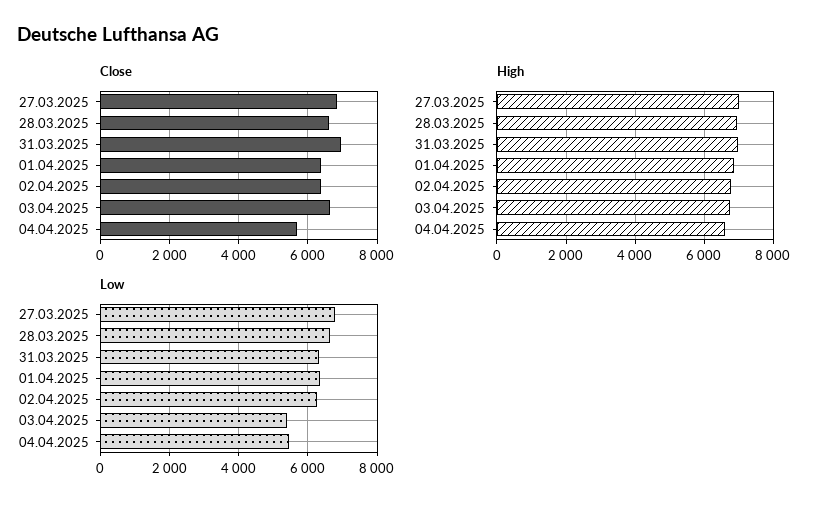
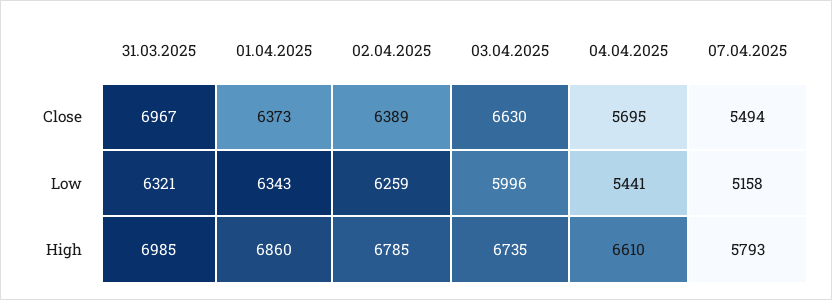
Close, 27.03.2025: 6800 -> none
Close, 28.03.2025: 6600 -> none
High, 27.03.2025: 7000 -> none
High, 28.03.2025: 7000 -> none
Low, 27.03.2025: 6800 -> none
Low, 28.03.2025: 6600 -> none
Low, 03.04.2025: 5400 -> 5996
Close, 07.04.2025: none -> 5494
Low, 07.04.2025: none -> 5158
High, 07.04.2025: none -> 5793

